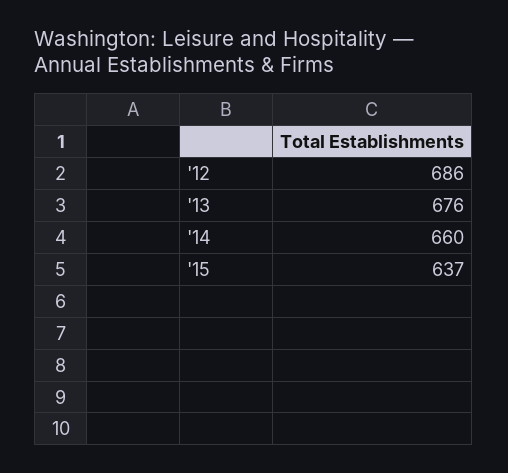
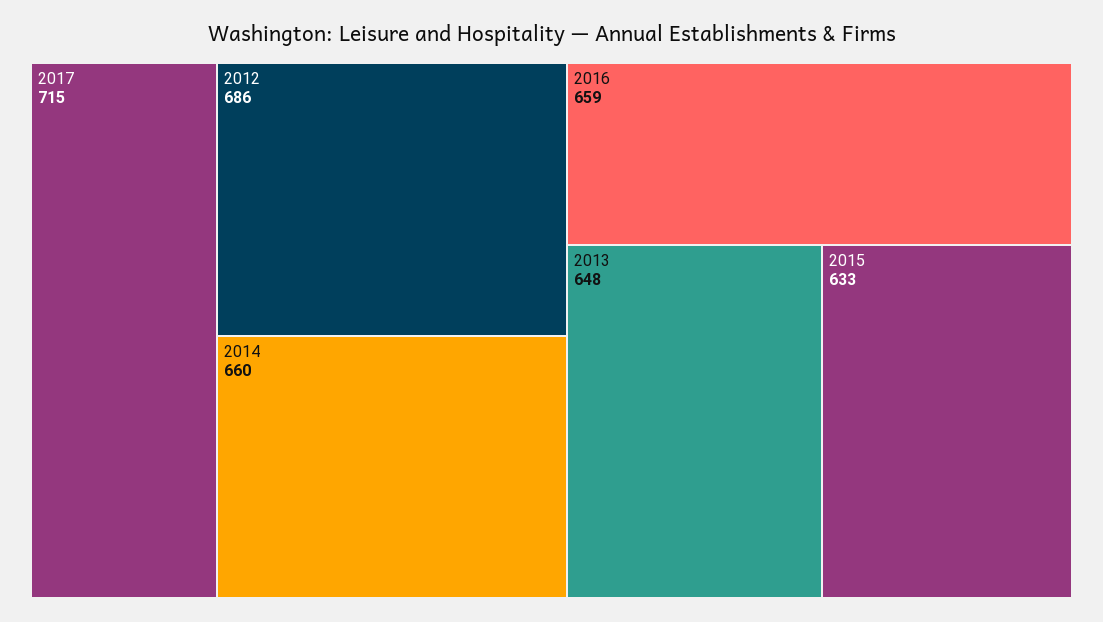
'13: 676 -> 648
'15: 637 -> 633
2017: none -> 715
2016: none -> 659

